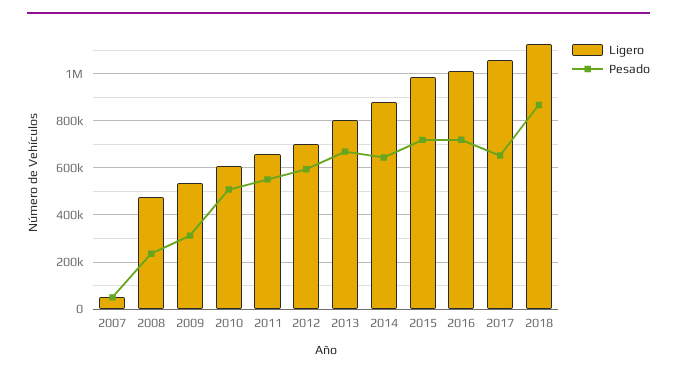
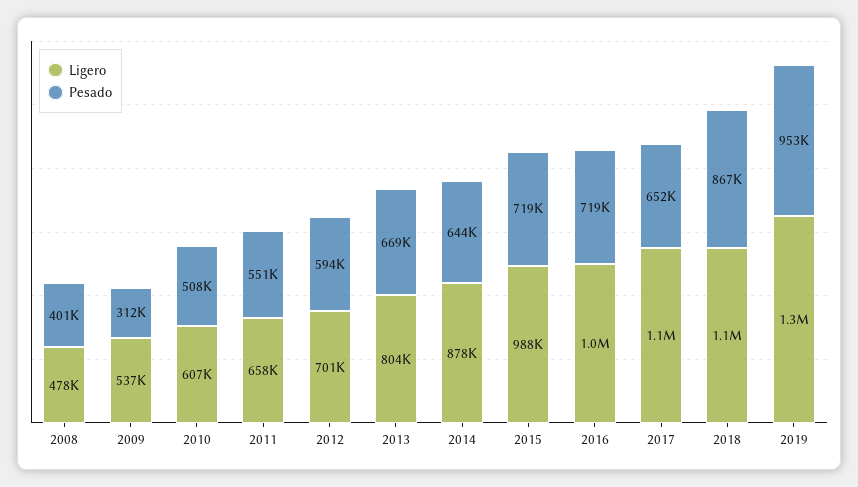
Ligero, 2007: 50000 -> none
Pesado, 2007: 50000 -> none
Pesado, 2008: 250000 -> 401000
Ligero, 2019: none -> 1300000
Pesado, 2019: none -> 953000

